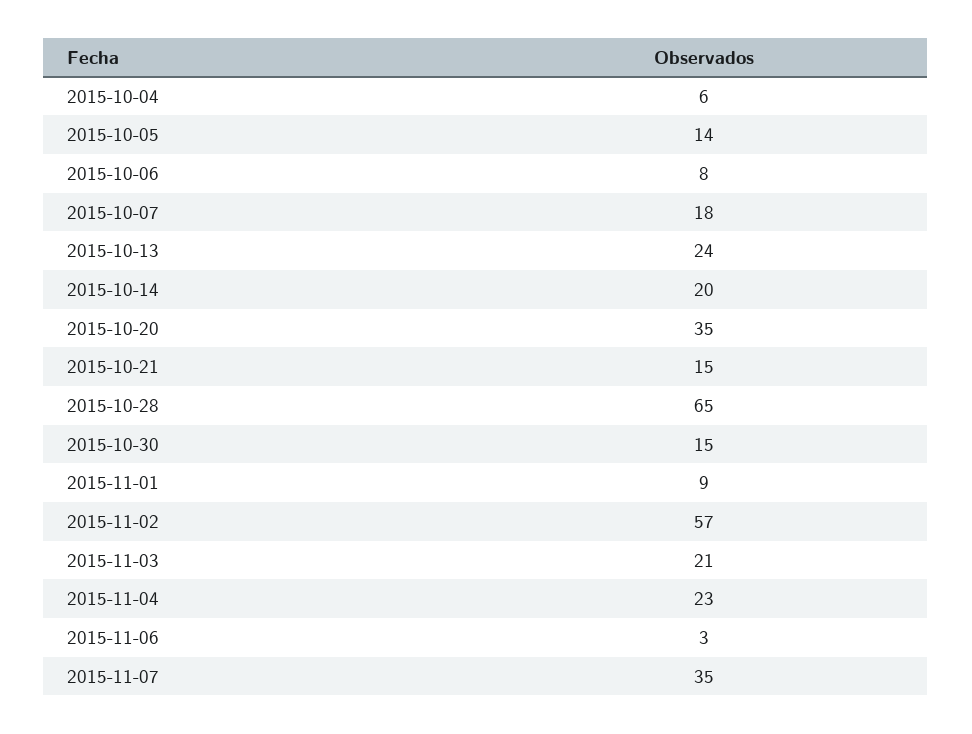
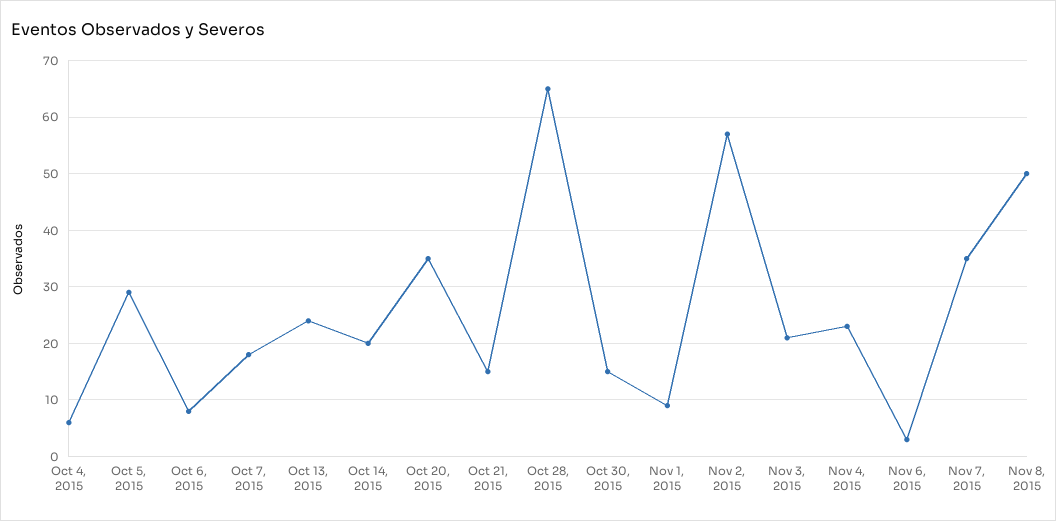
2015-10-05: 14 -> 30
Nov 8, 2015: none -> 50

